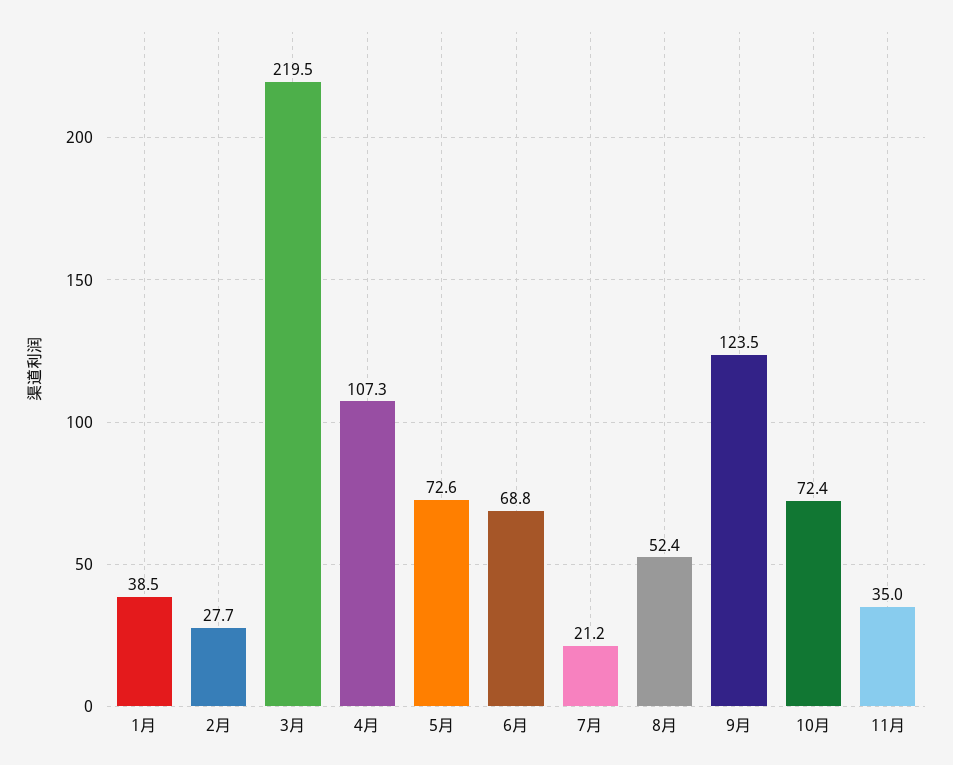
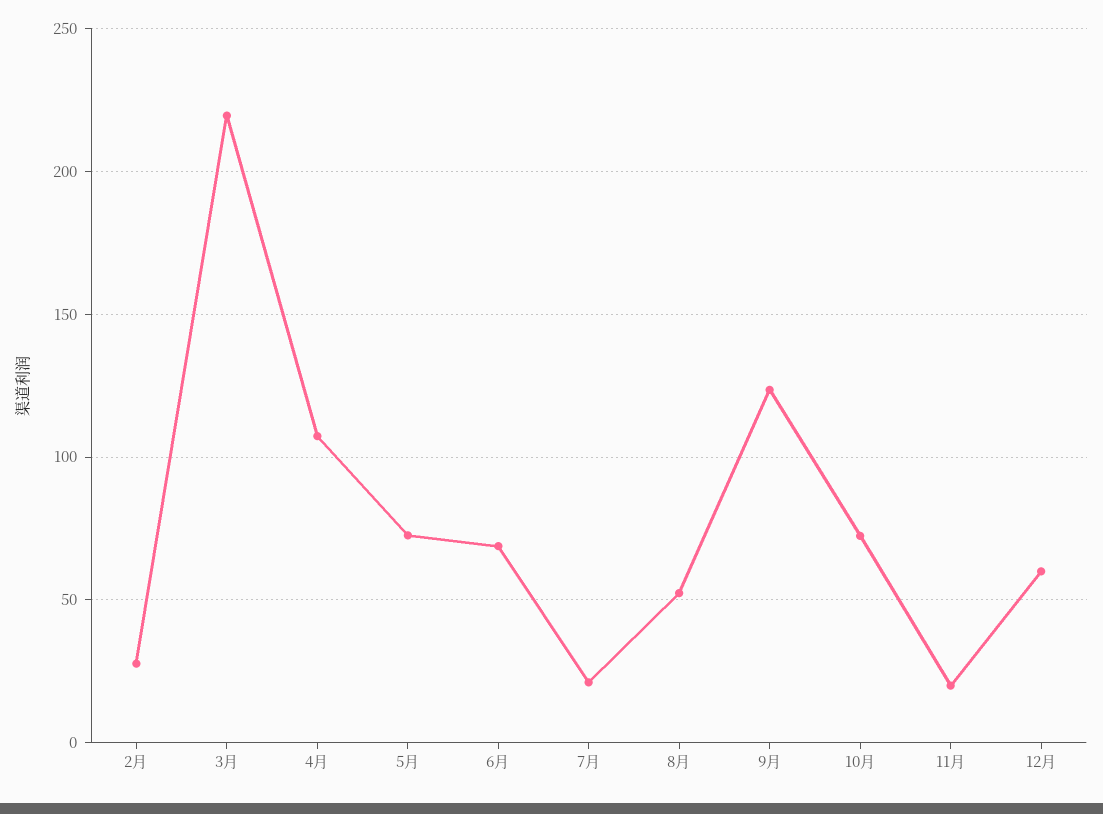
1月: 38.5 -> none
11月: 35 -> 20
12月: none -> 60

